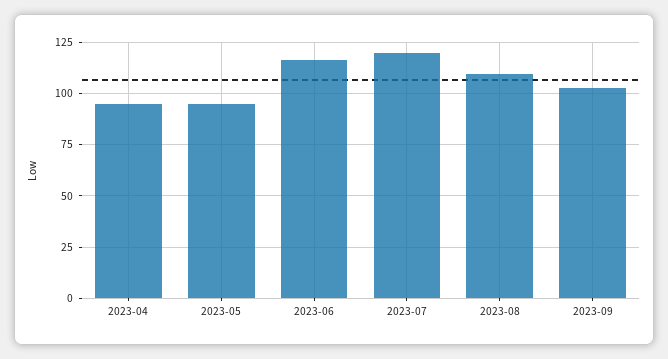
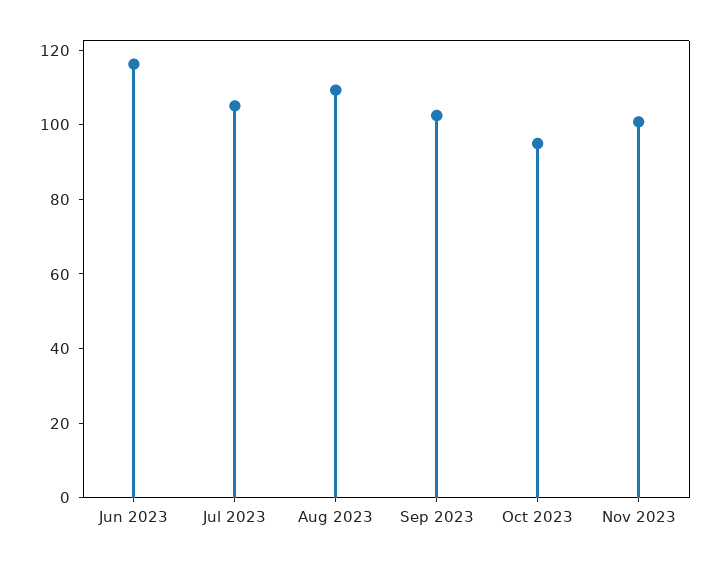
2023-04: 95 -> none
2023-05: 95 -> none
2023-07: 120 -> 105
Oct 2023: none -> 95
Nov 2023: none -> 100

